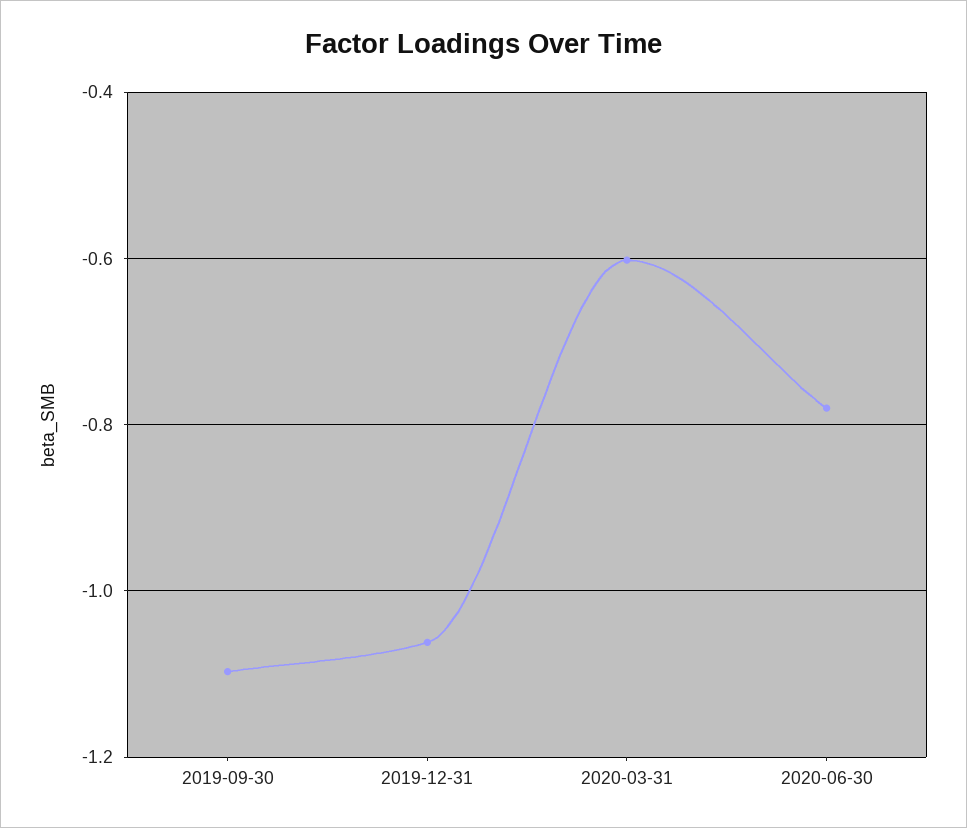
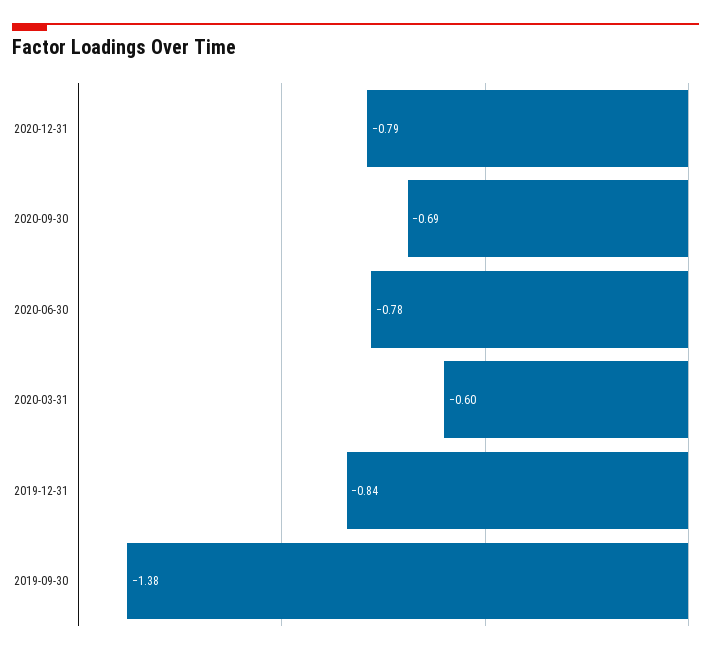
2019-09-30: -1.1 -> -1.38
2019-12-31: -1.06 -> -0.84
2020-12-31: none -> -0.79
2020-09-30: none -> -0.69

